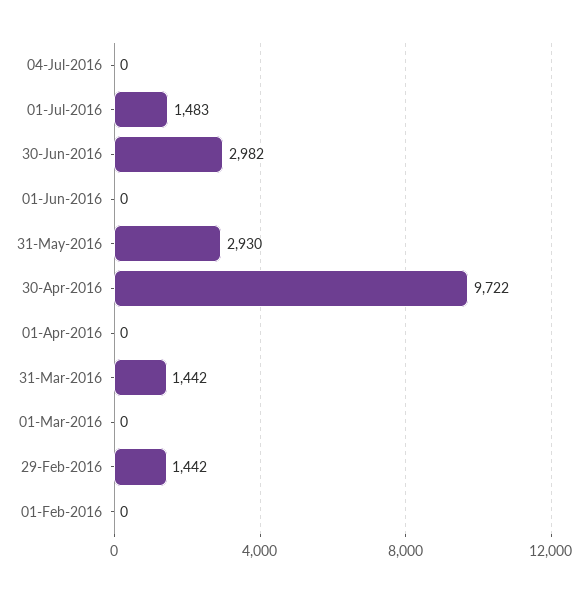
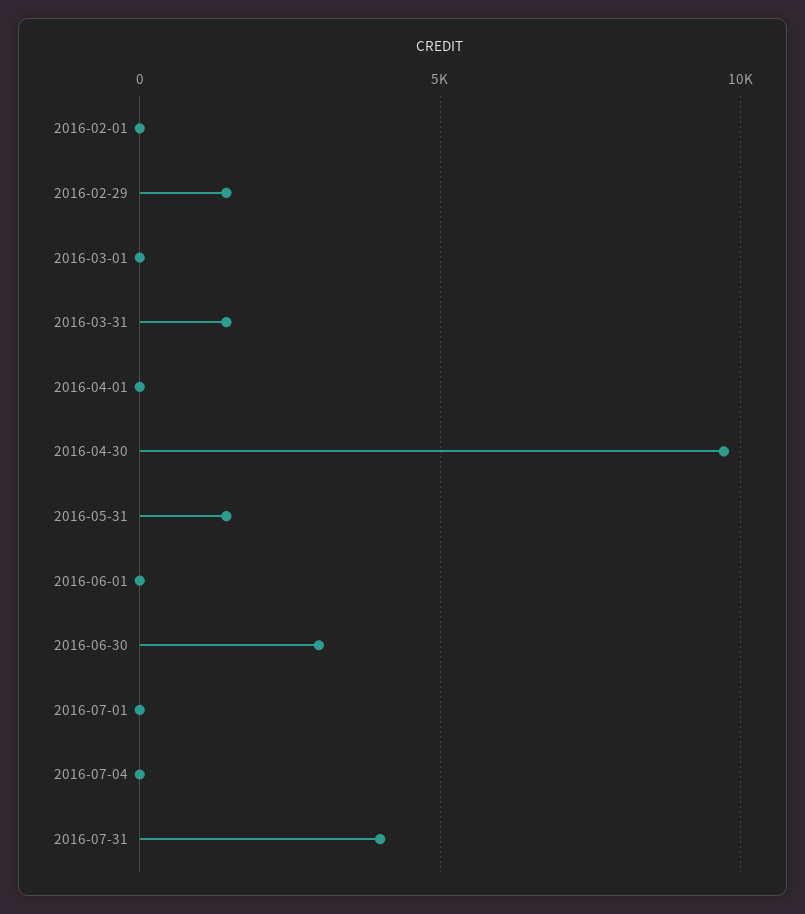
01-Jul-2016: 1483 -> 0
31-May-2016: 2930 -> 1500
2016-07-31: none -> 4000

